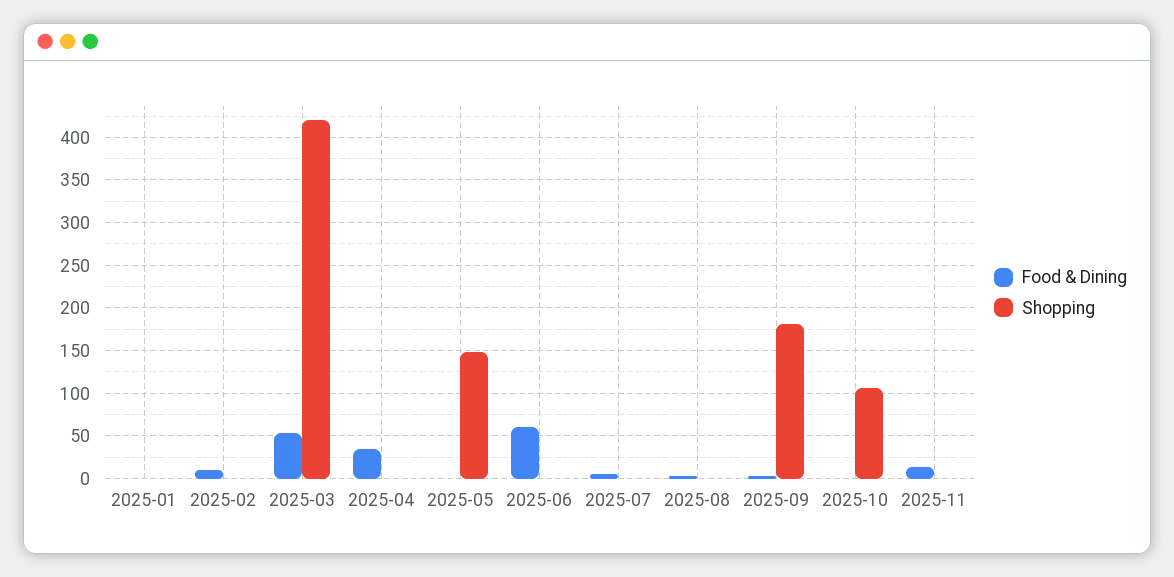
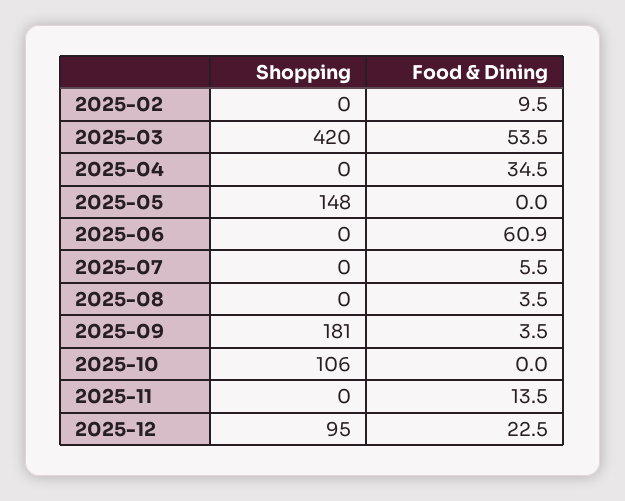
Food & Dining, 2025-01: 0 -> none
Shopping, 2025-01: 0 -> none
Shopping, 2025-12: none -> 95
Food & Dining, 2025-12: none -> 22.5

